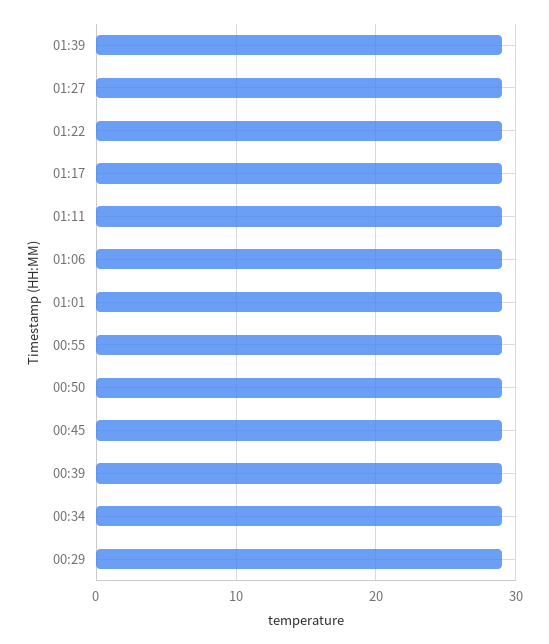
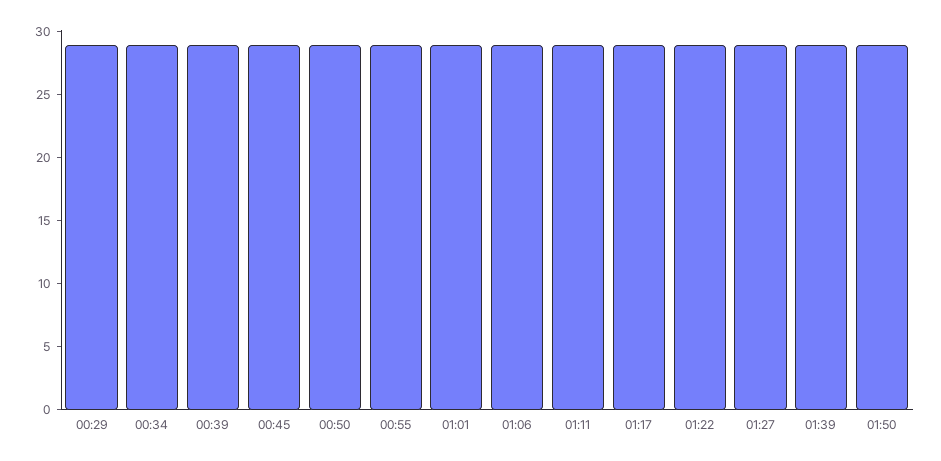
01:50: none -> 29

